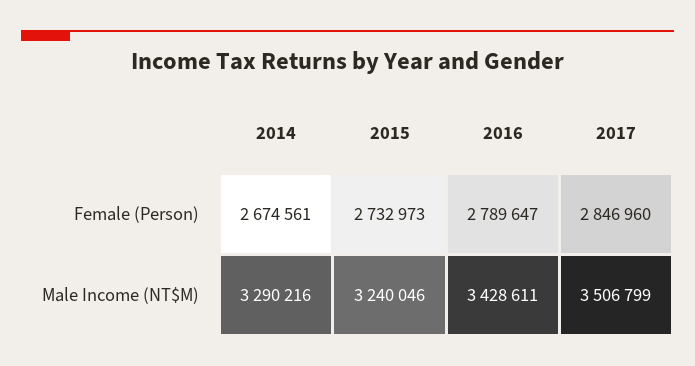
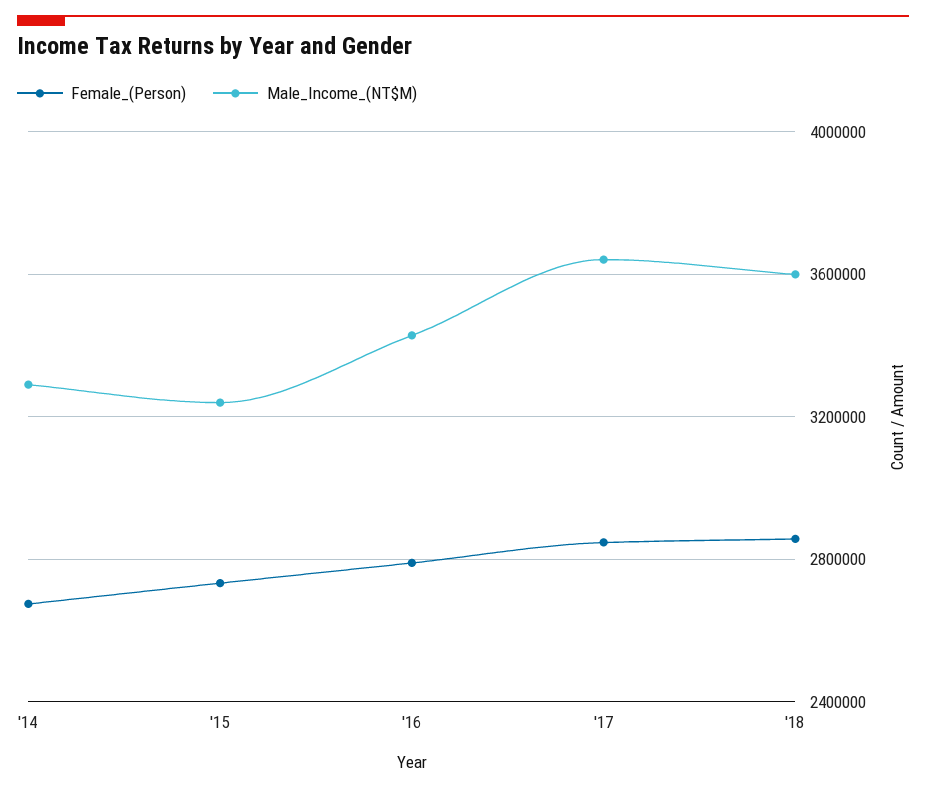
Male Income (NT$M), 2017: 3506799 -> 3650000
Female (Person), '18: none -> 2850000
Male Income (NT$M), '18: none -> 3600000

